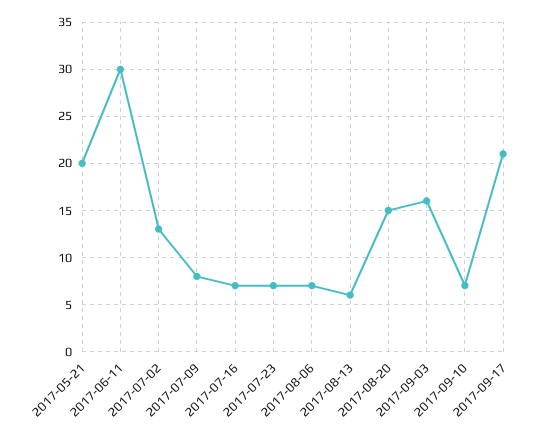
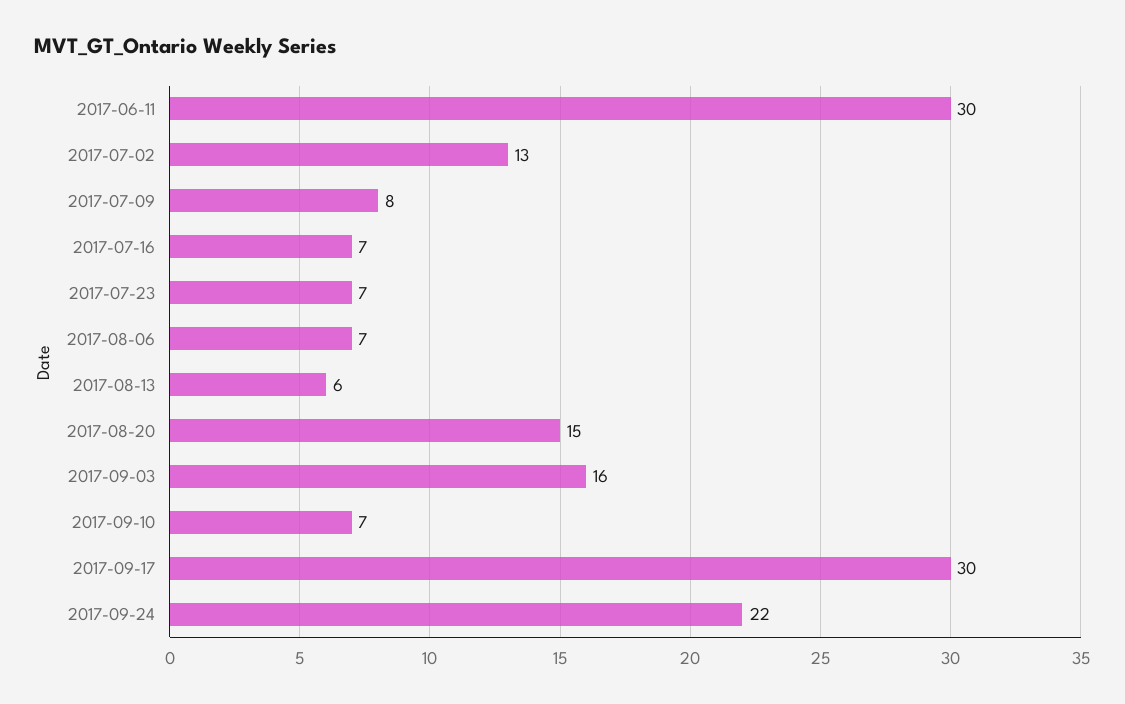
2017-05-21: 20 -> none
2017-09-17: 21 -> 30
2017-09-24: none -> 22

